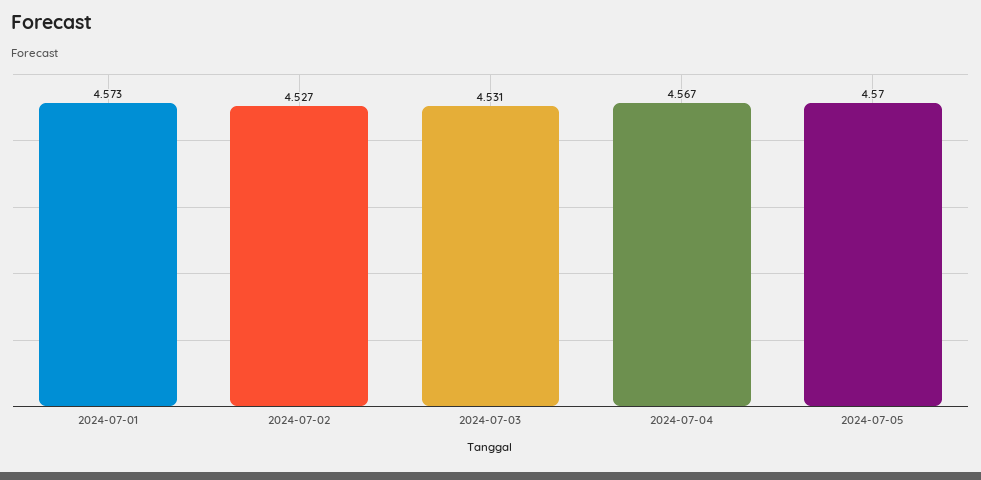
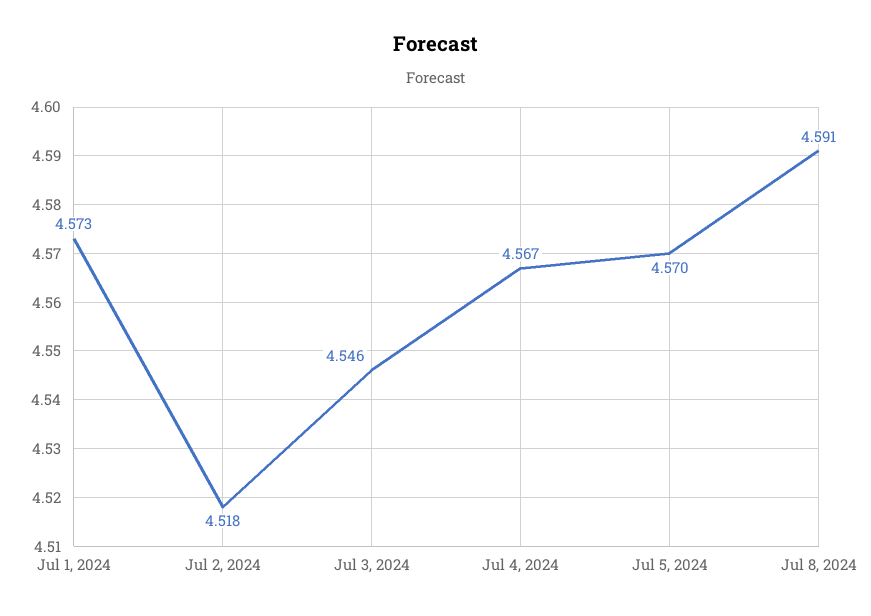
2024-07-02: 4.527 -> 4.518
2024-07-03: 4.531 -> 4.546
Jul 8, 2024: none -> 4.591

